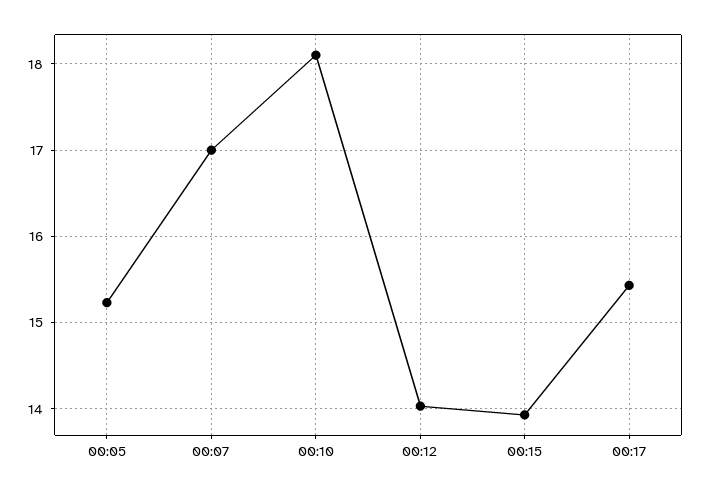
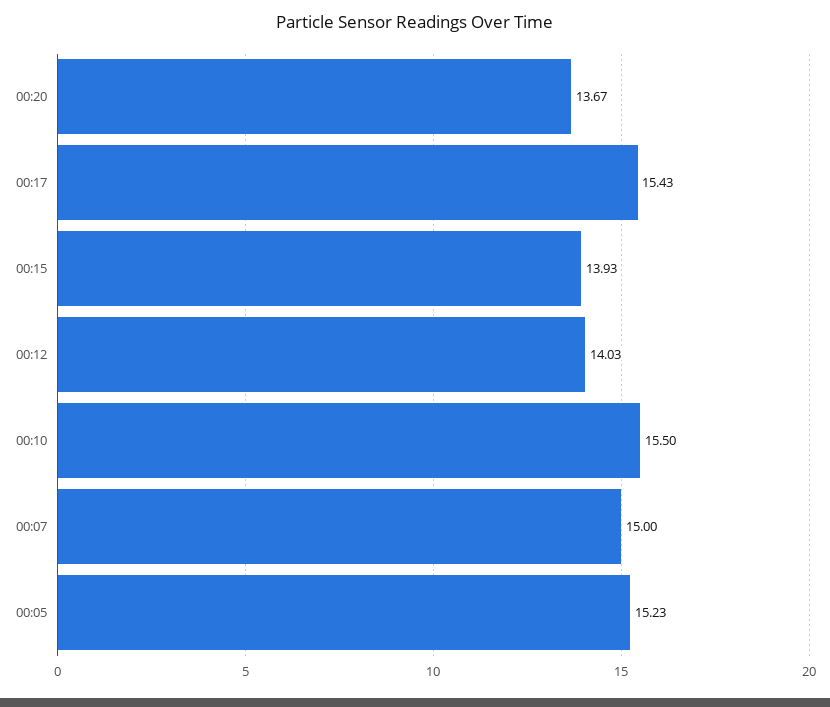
00:07: 17 -> 15
00:10: 18.1 -> 15.5
00:20: none -> 13.67

